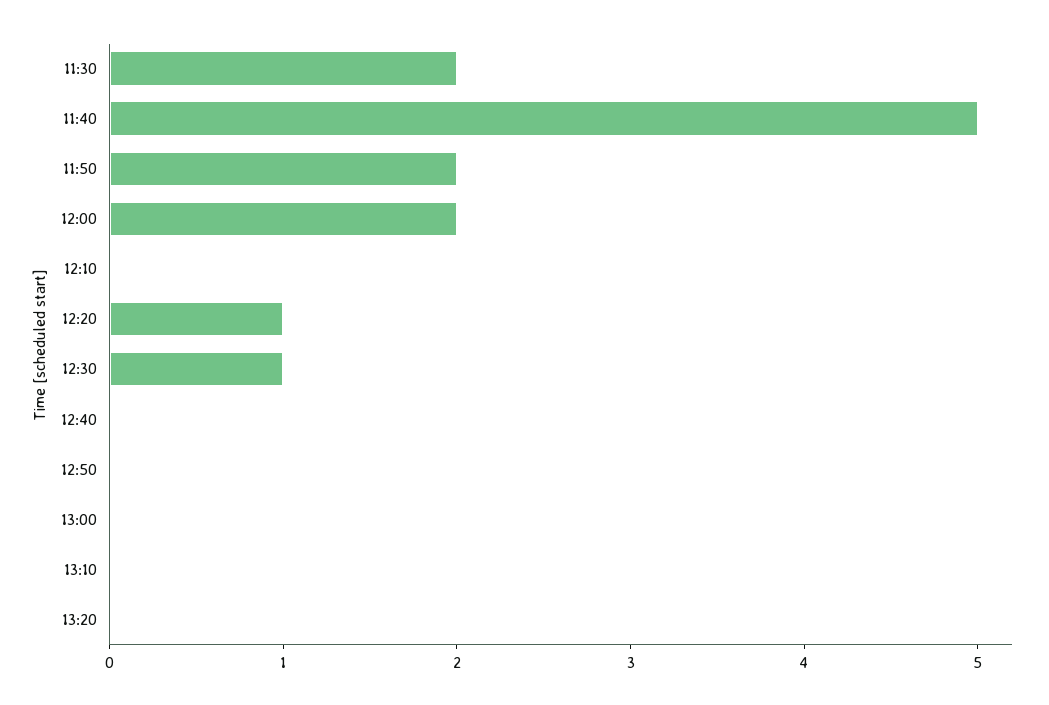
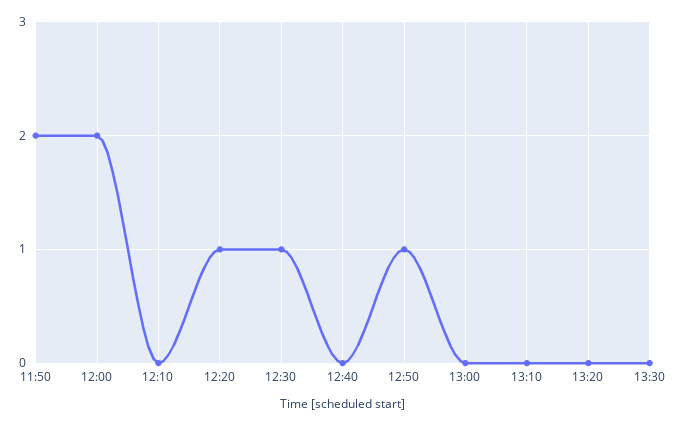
11:30: 2 -> none
11:40: 5 -> none
12:50: 0 -> 1
13:30: none -> 0

